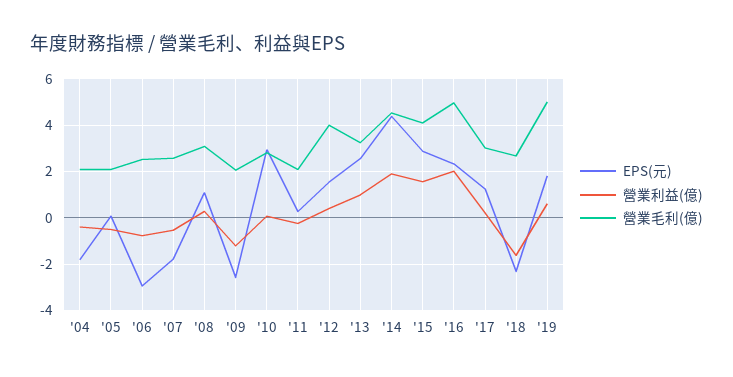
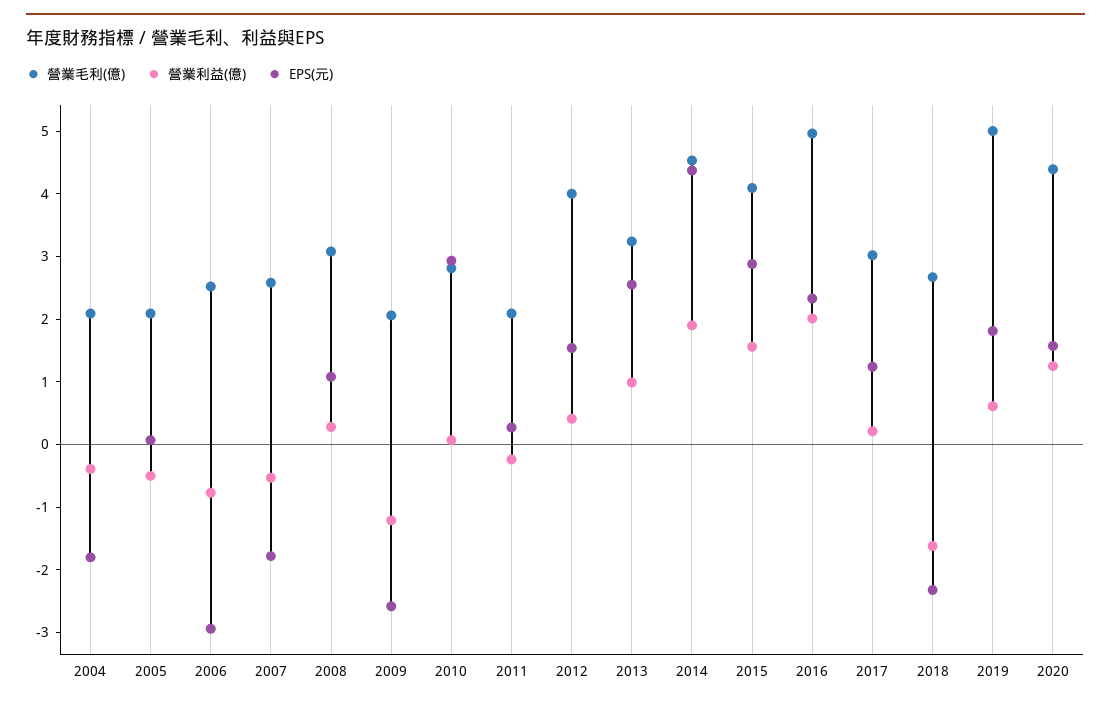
營業毛利(億), 2020: none -> 4.4
營業利益(億), 2020: none -> 1.2
EPS(元), 2020: none -> 1.6

